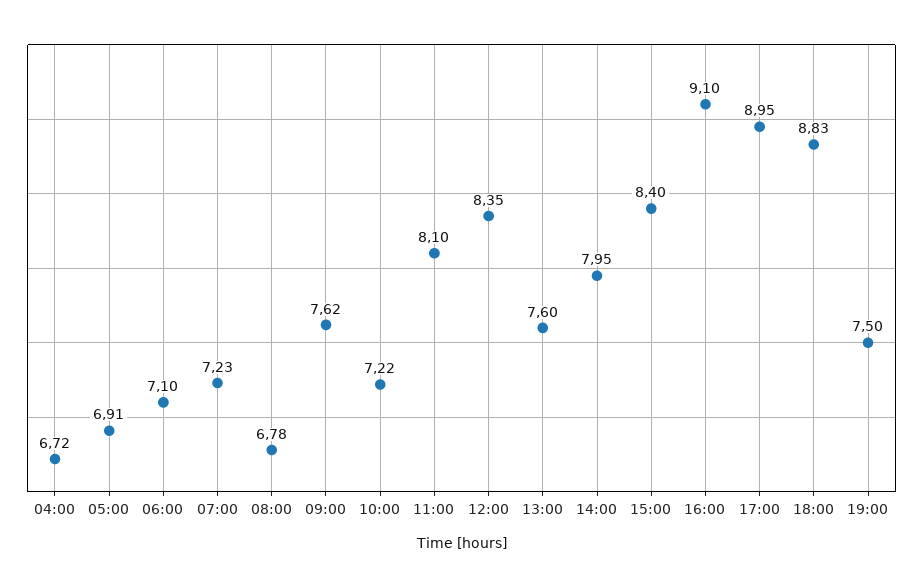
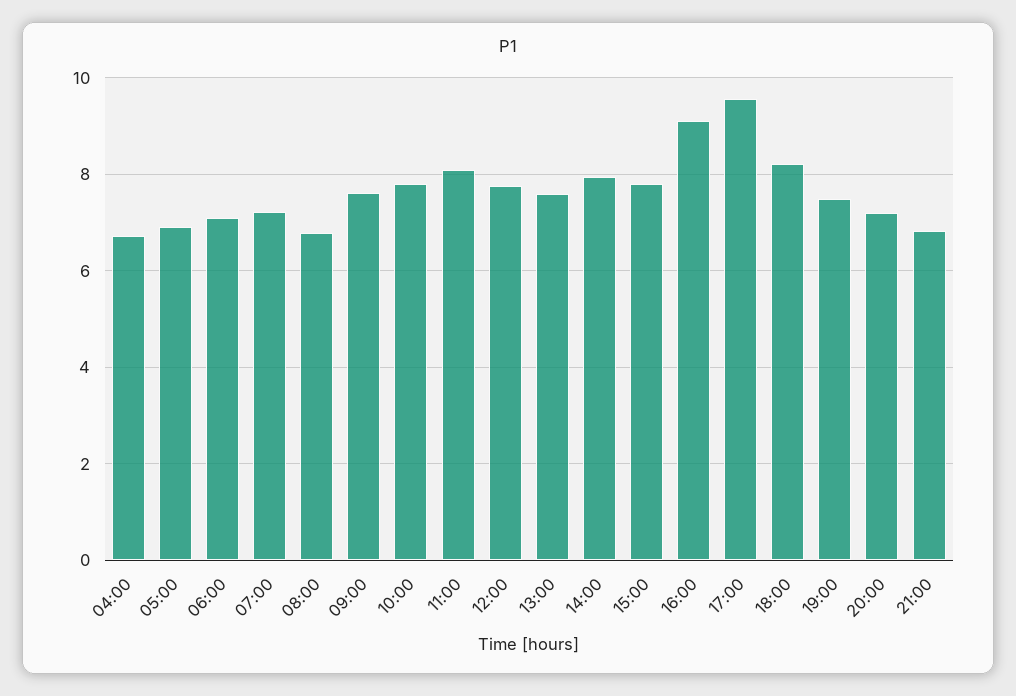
10:00: 7.22 -> 7.8
12:00: 8.35 -> 7.8
15:00: 8.4 -> 7.8
17:00: 8.95 -> 9.6
18:00: 8.83 -> 8.2
20:00: none -> 7.2
21:00: none -> 6.8

